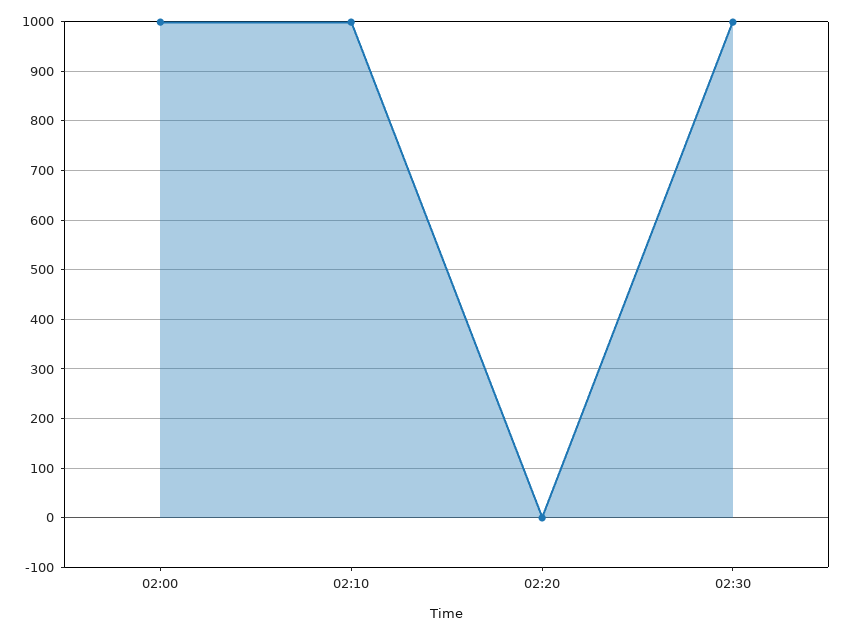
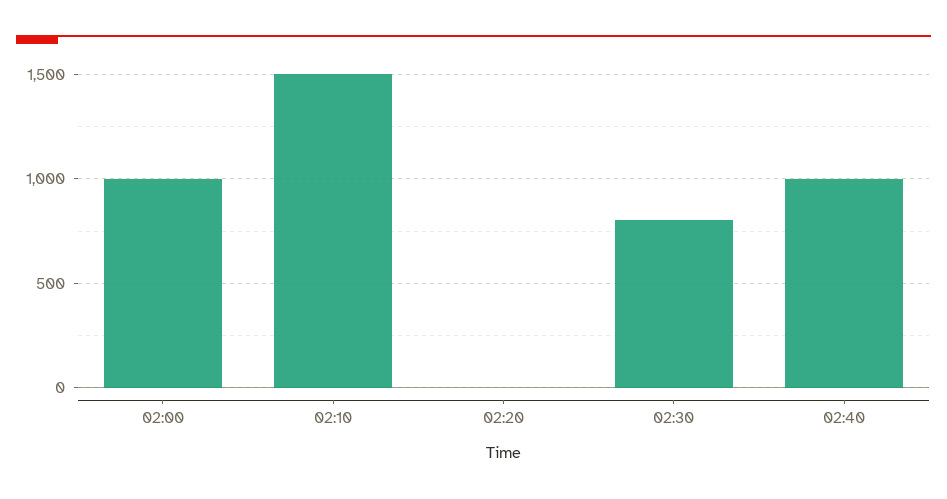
02:10: 1000 -> 1500
02:30: 1000 -> 800
02:40: none -> 1000

